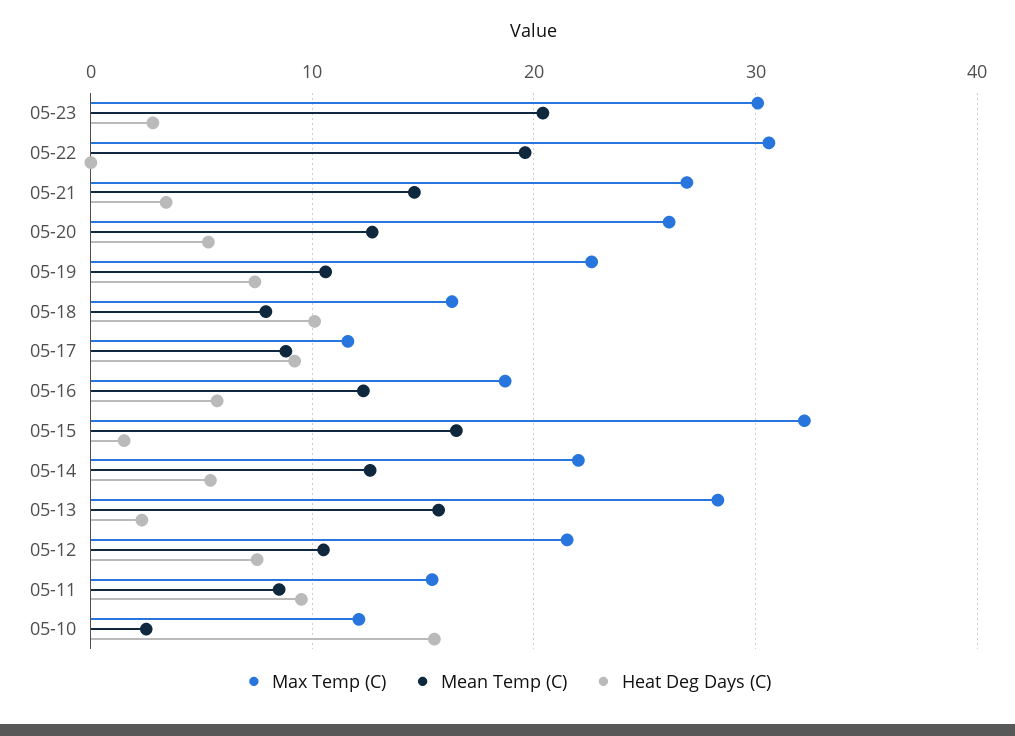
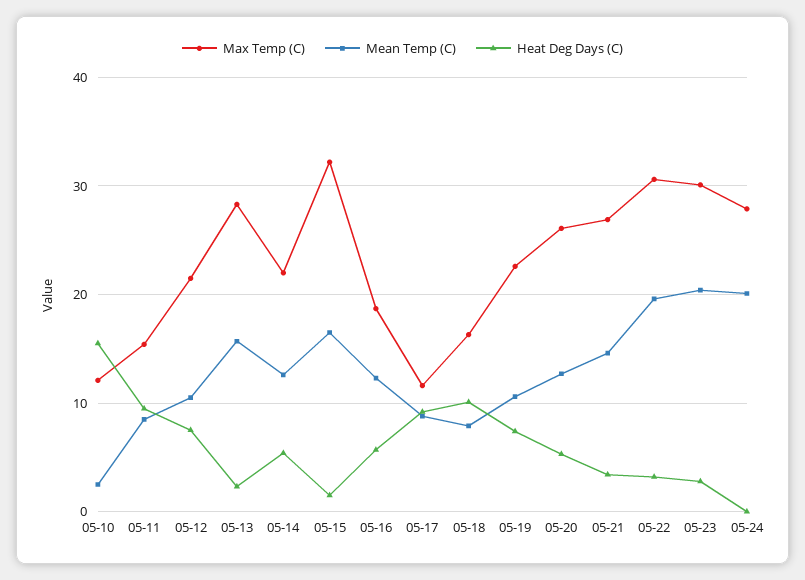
Heat Deg Days (C), 05-22: 0 -> 3
Max Temp (C), 05-24: none -> 28
Mean Temp (C), 05-24: none -> 20
Heat Deg Days (C), 05-24: none -> 0

